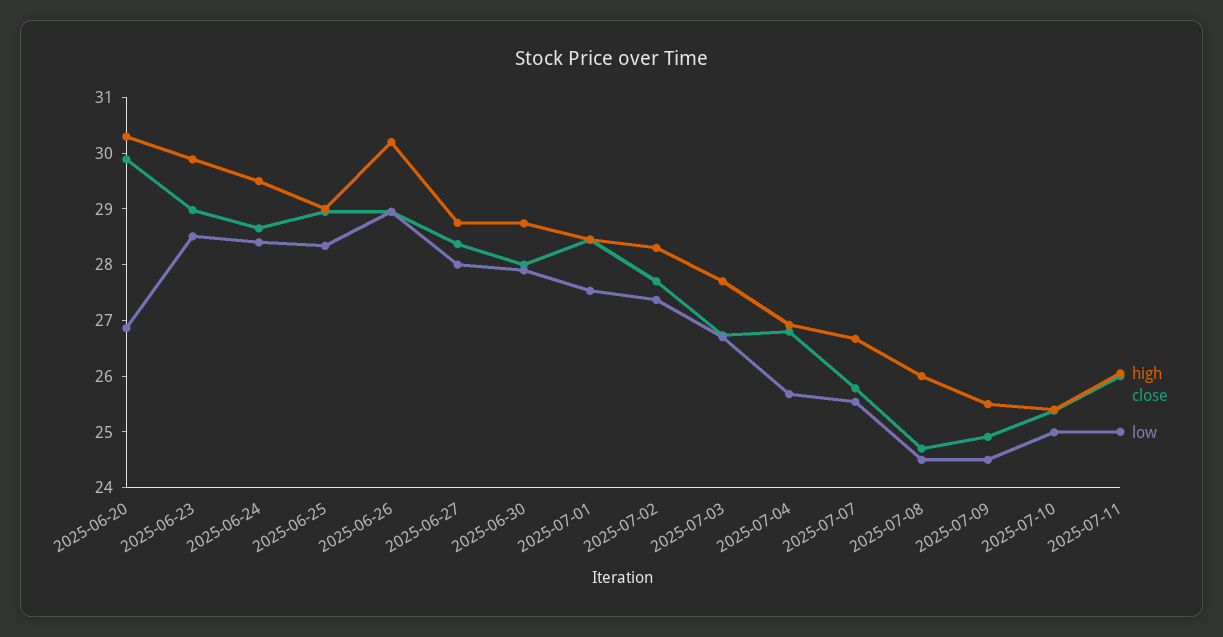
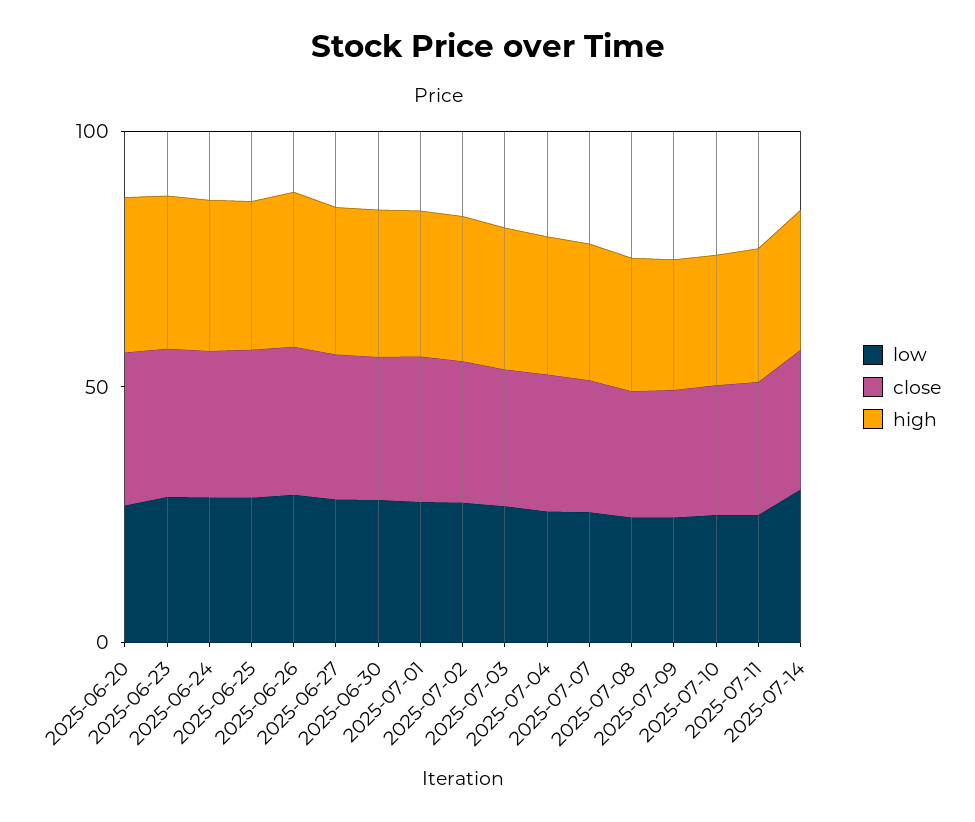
low, 2025-07-14: none -> 30
close, 2025-07-14: none -> 30
high, 2025-07-14: none -> 30

